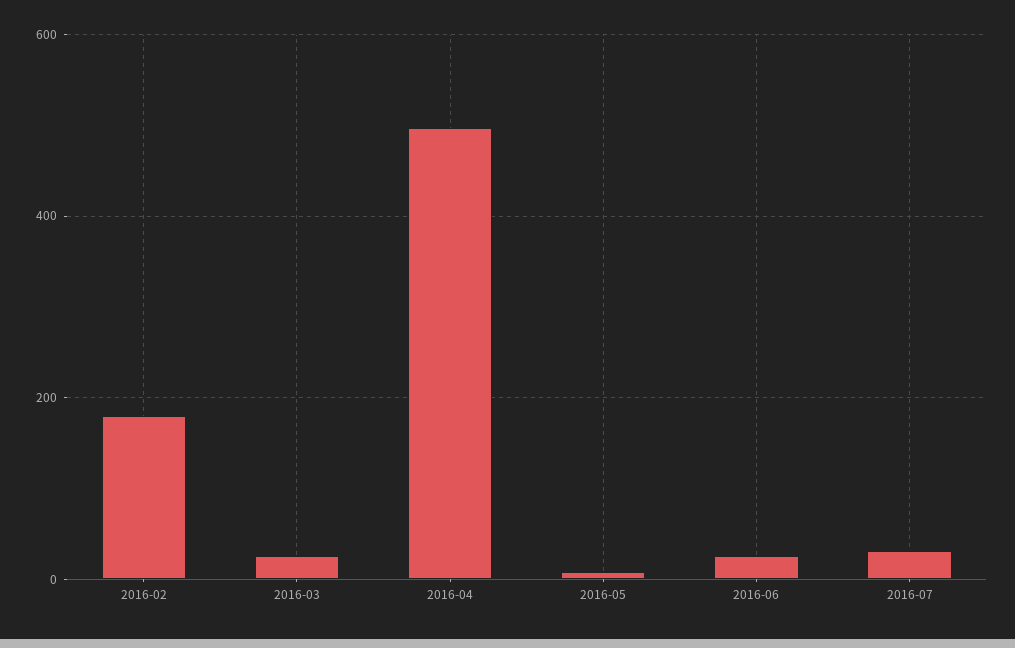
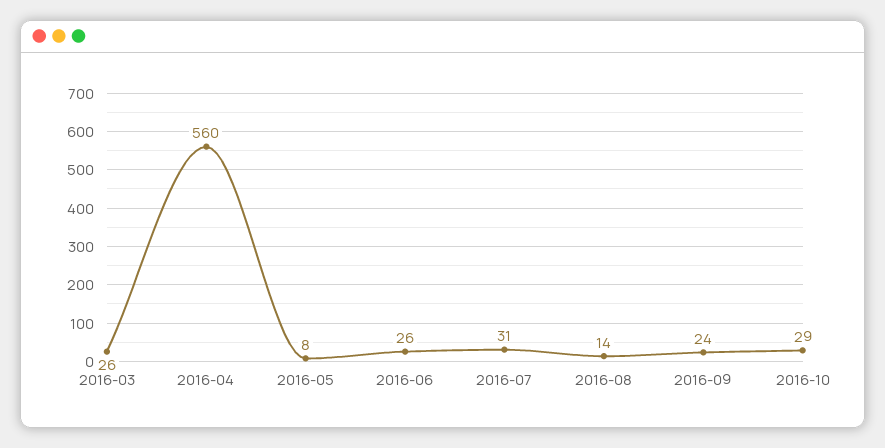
2016-02: 180 -> none
2016-04: 500 -> 560
2016-08: none -> 14
2016-09: none -> 24
2016-10: none -> 29

